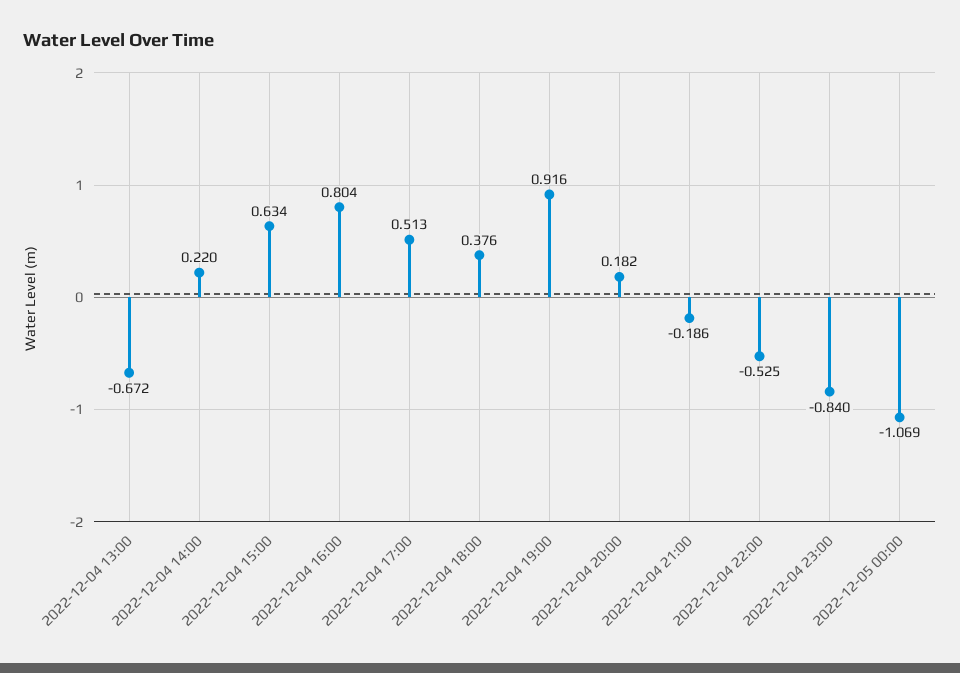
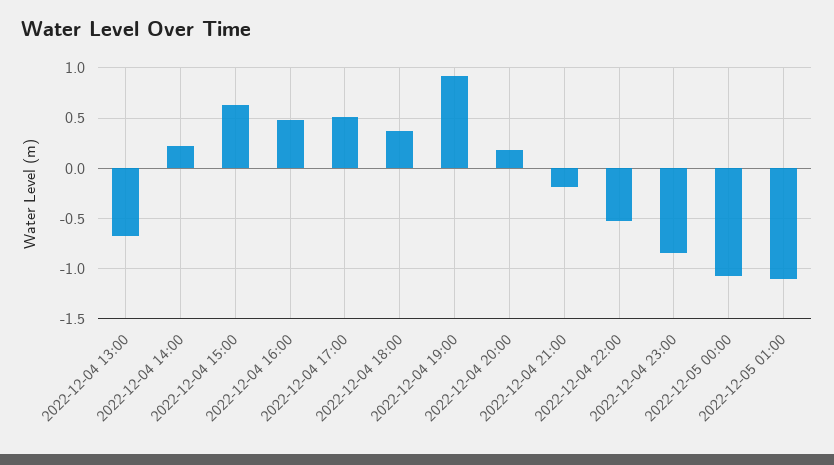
2022-12-04 16:00: 0.804 -> 0.5
2022-12-05 01:00: none -> -1.1

